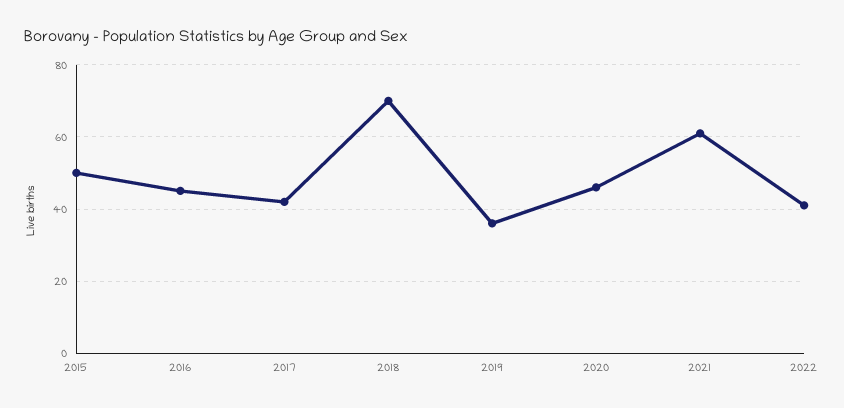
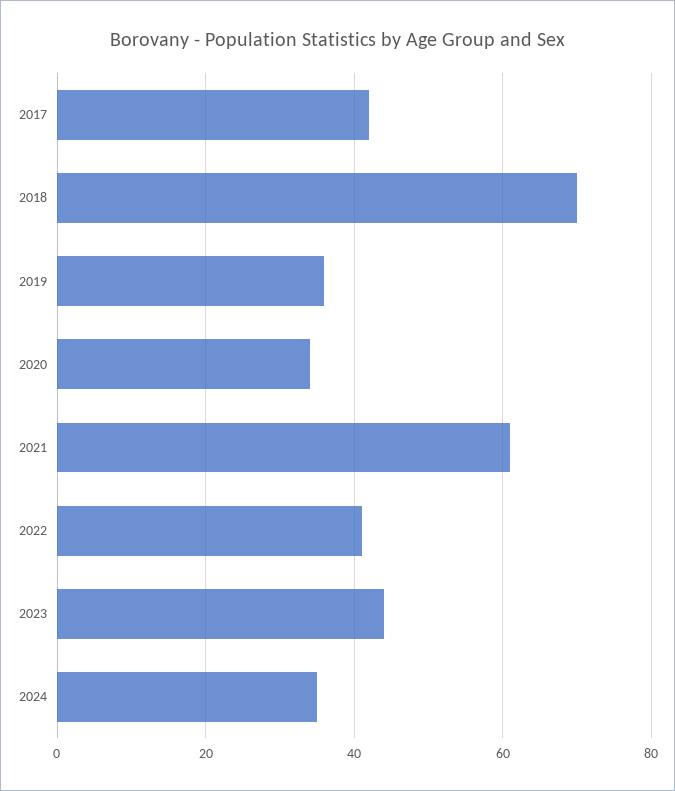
2015: 50 -> none
2016: 45 -> none
2020: 45 -> 35
2023: none -> 45
2024: none -> 35

